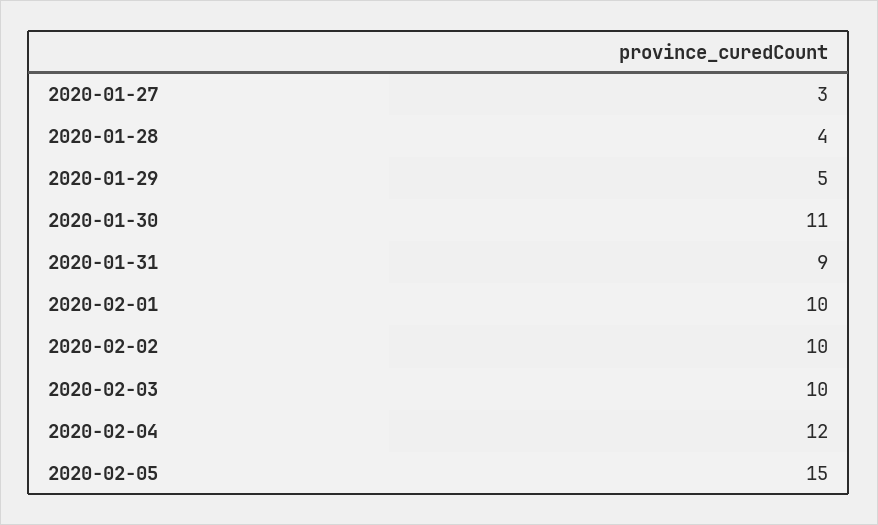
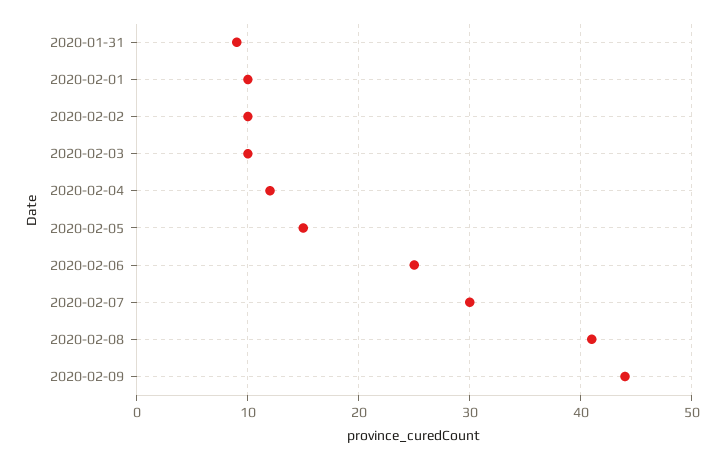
2020-01-27: 3 -> none
2020-01-28: 4 -> none
2020-01-29: 5 -> none
2020-01-30: 11 -> none
2020-02-06: none -> 25
2020-02-07: none -> 30
2020-02-08: none -> 41
2020-02-09: none -> 44

